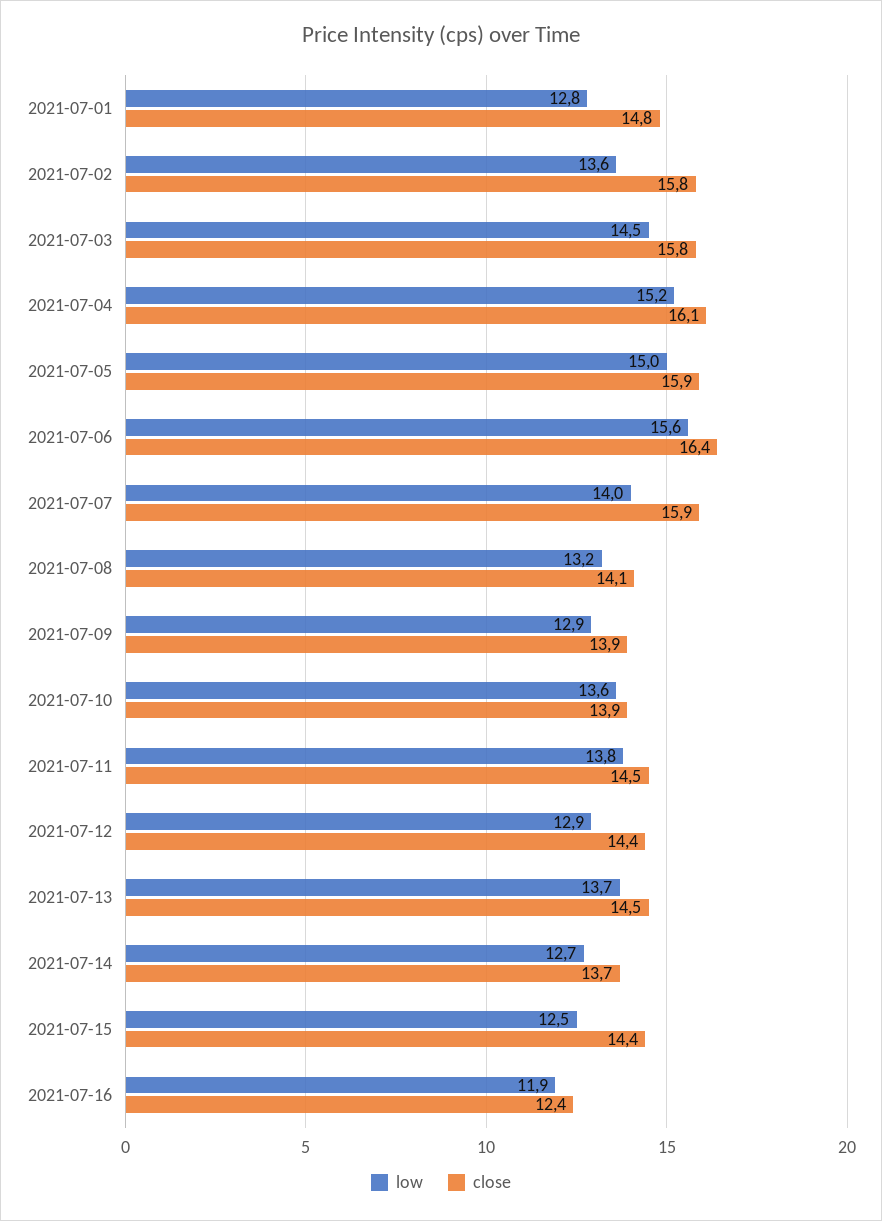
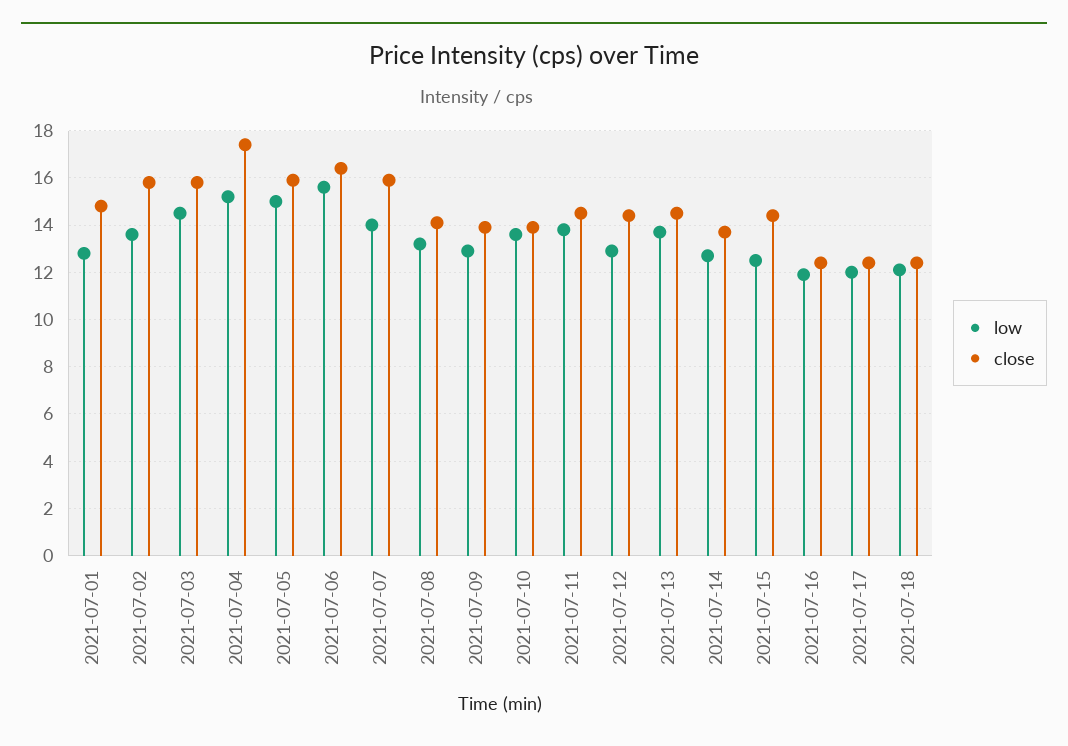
close, 2021-07-04: 16.1 -> 17.5
low, 2021-07-17: none -> 12
close, 2021-07-17: none -> 12.5
low, 2021-07-18: none -> 12
close, 2021-07-18: none -> 12.5

